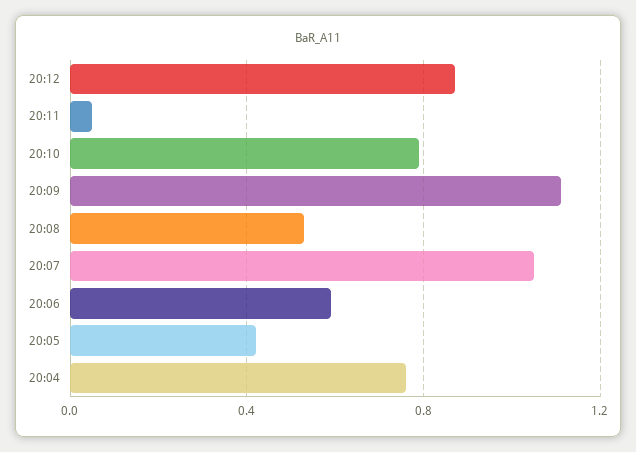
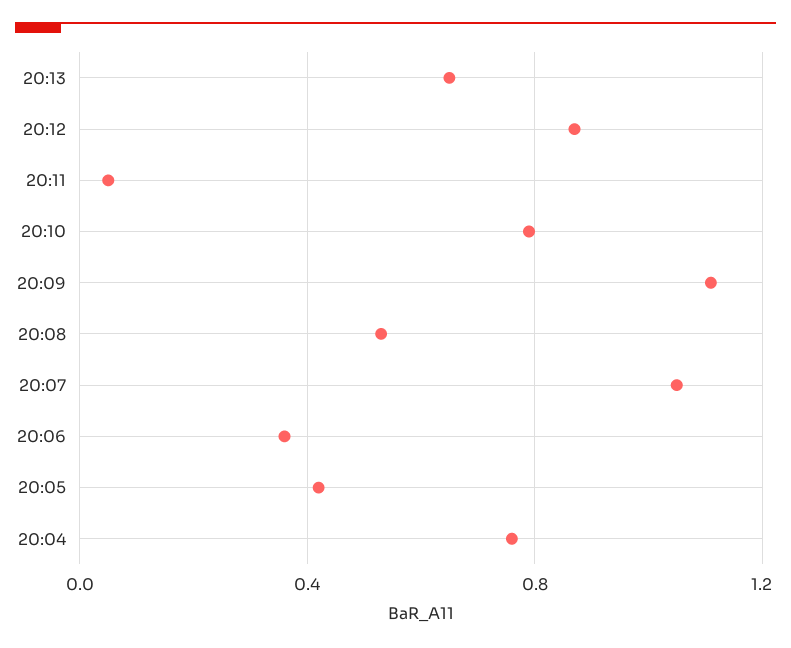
20:06: 0.6 -> 0.35
20:13: none -> 0.65

